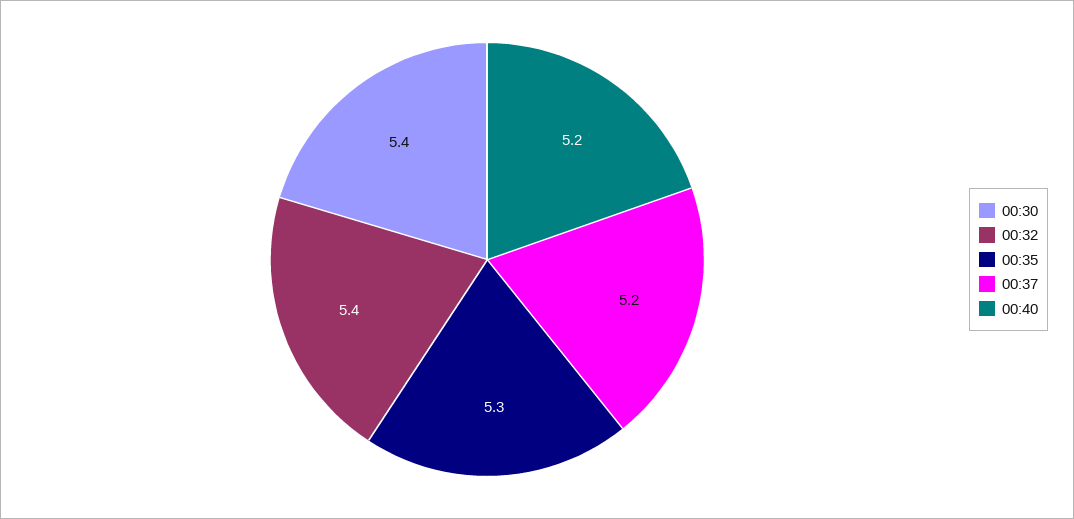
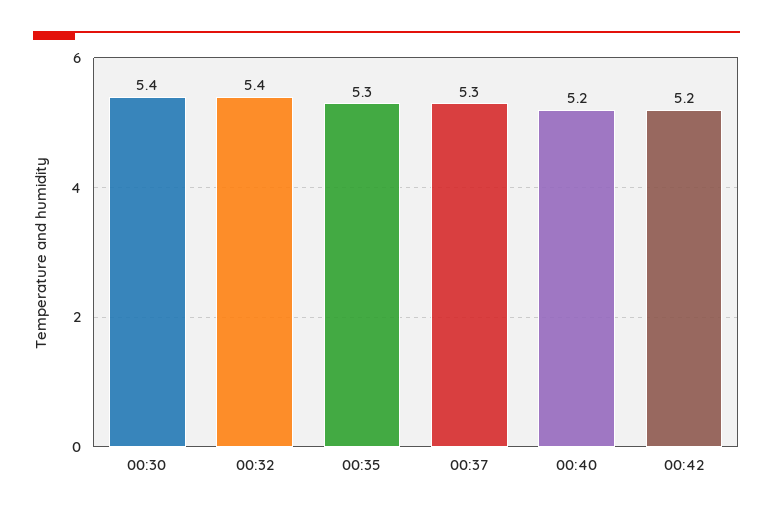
00:37: 5.2 -> 5.3
00:42: none -> 5.2

